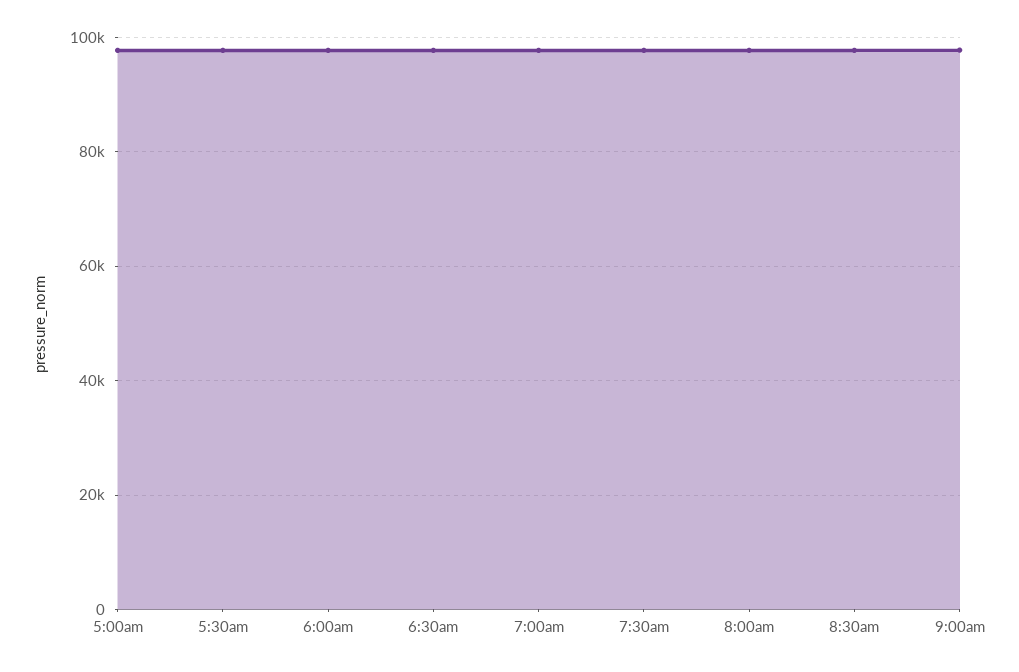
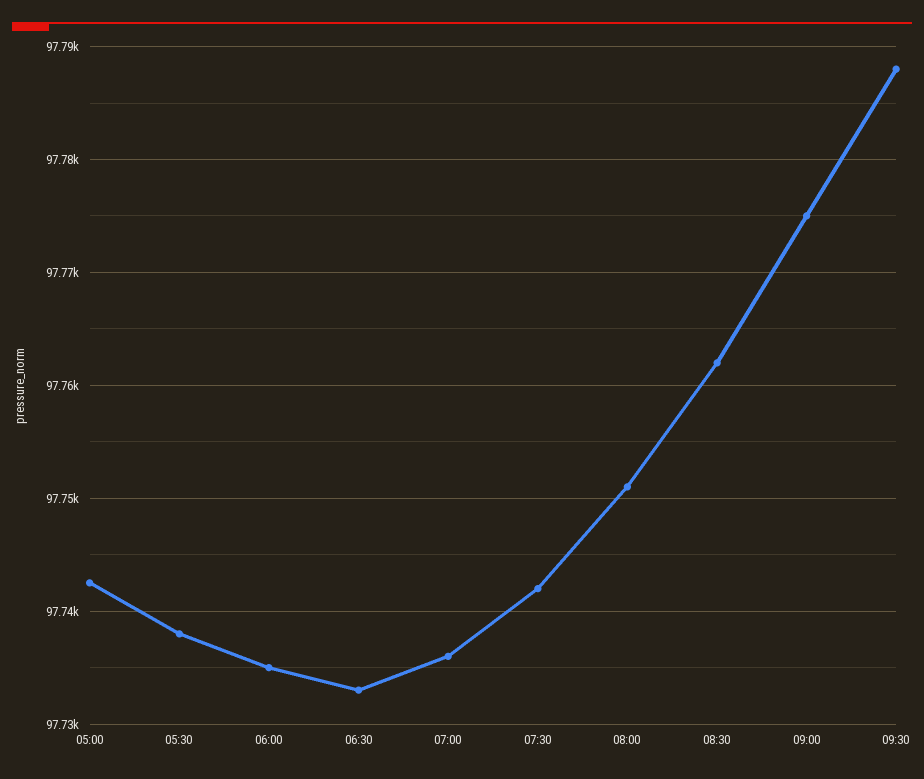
09:30: none -> 97788

